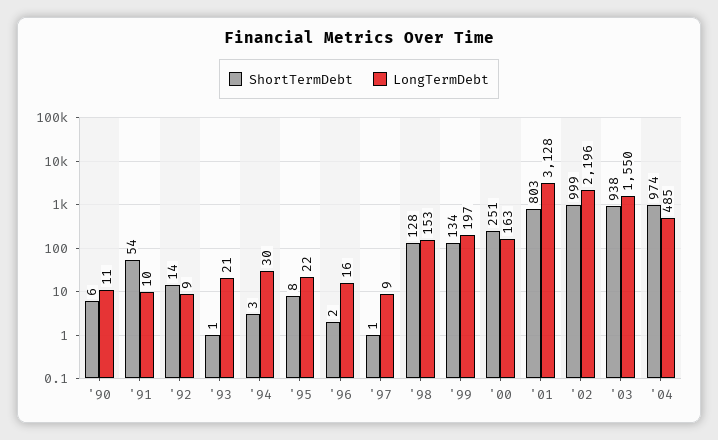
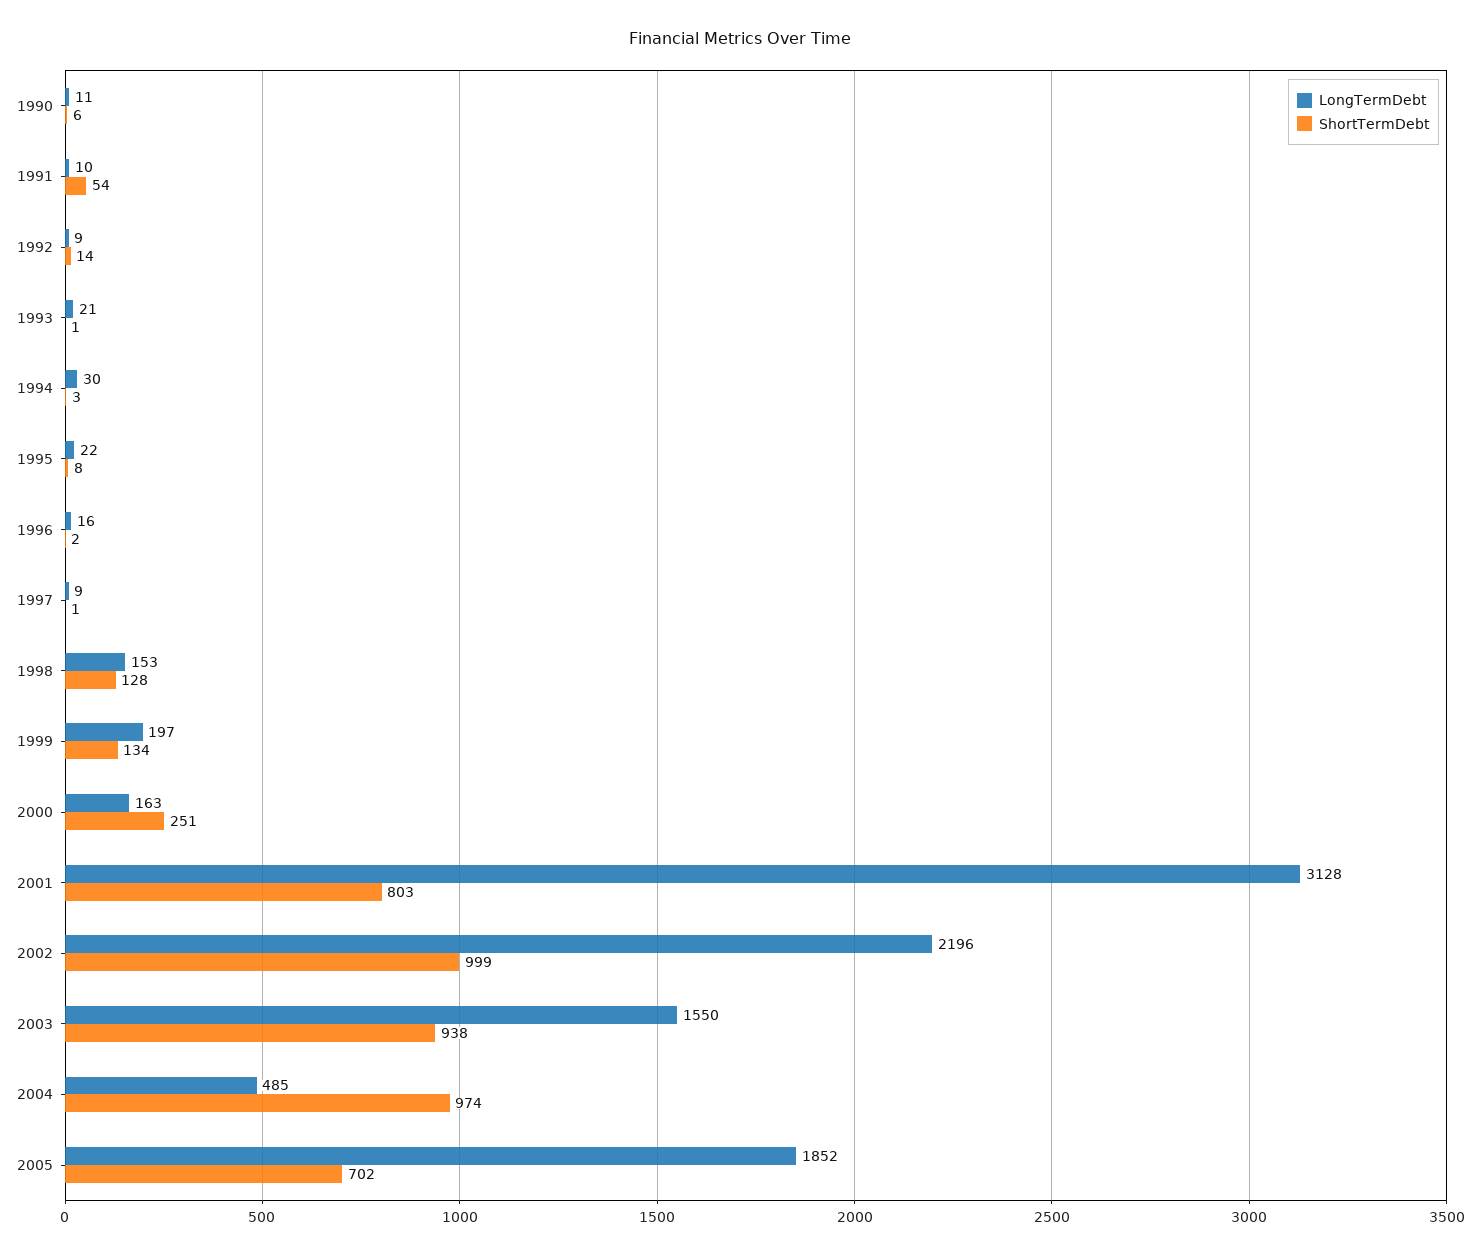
LongTermDebt, 2005: none -> 1852
ShortTermDebt, 2005: none -> 702

